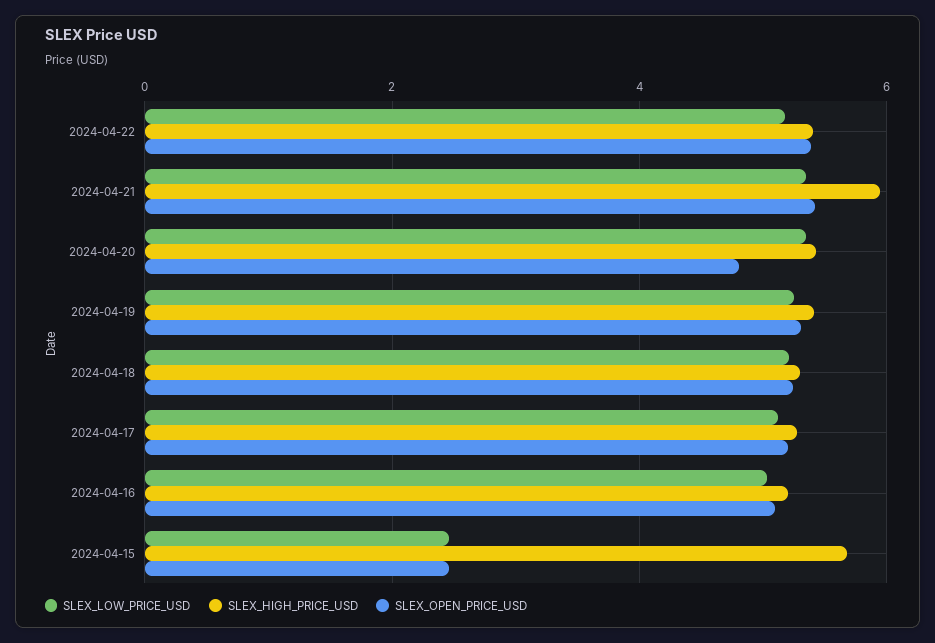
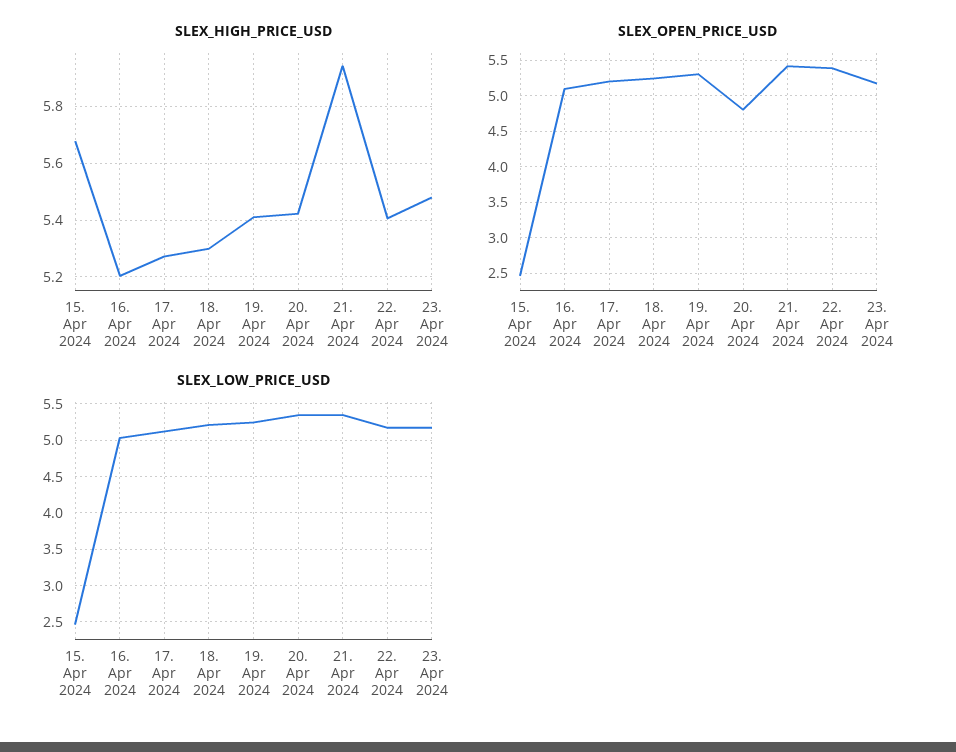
SLEX_HIGH_PRICE_USD, 23. Apr 2024: none -> 5.475
SLEX_OPEN_PRICE_USD, 23. Apr 2024: none -> 5.2
SLEX_LOW_PRICE_USD, 23. Apr 2024: none -> 5.2

